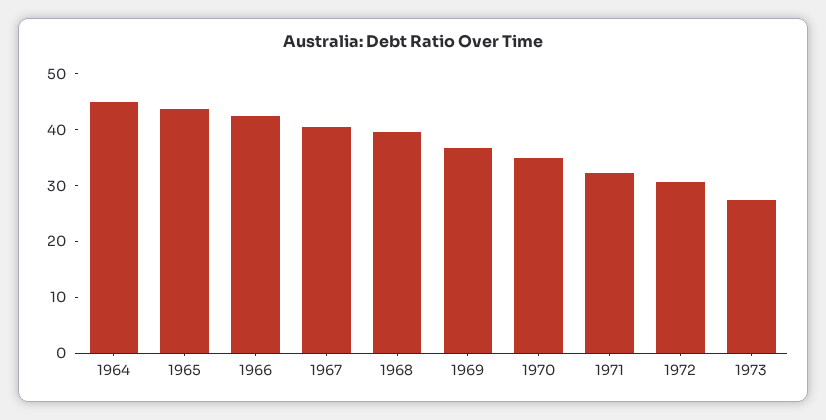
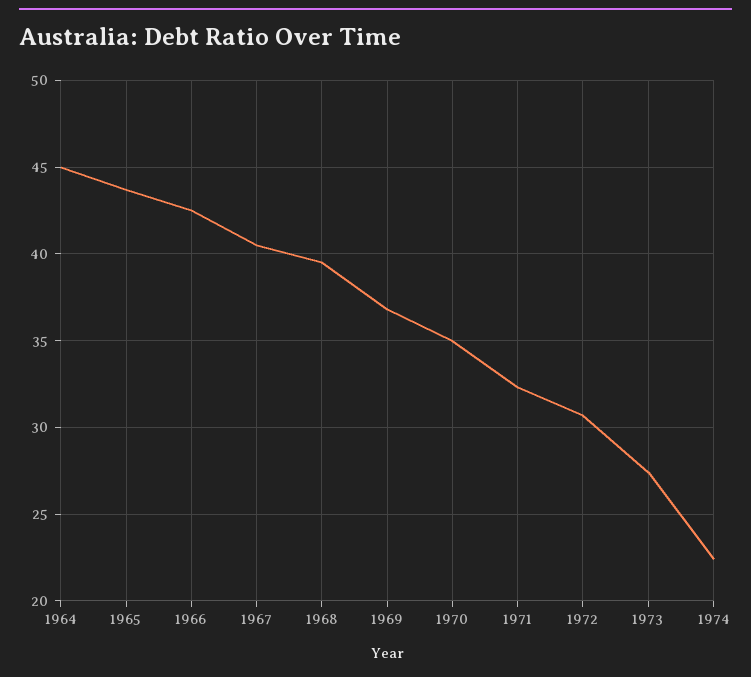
1974: none -> 22.5

